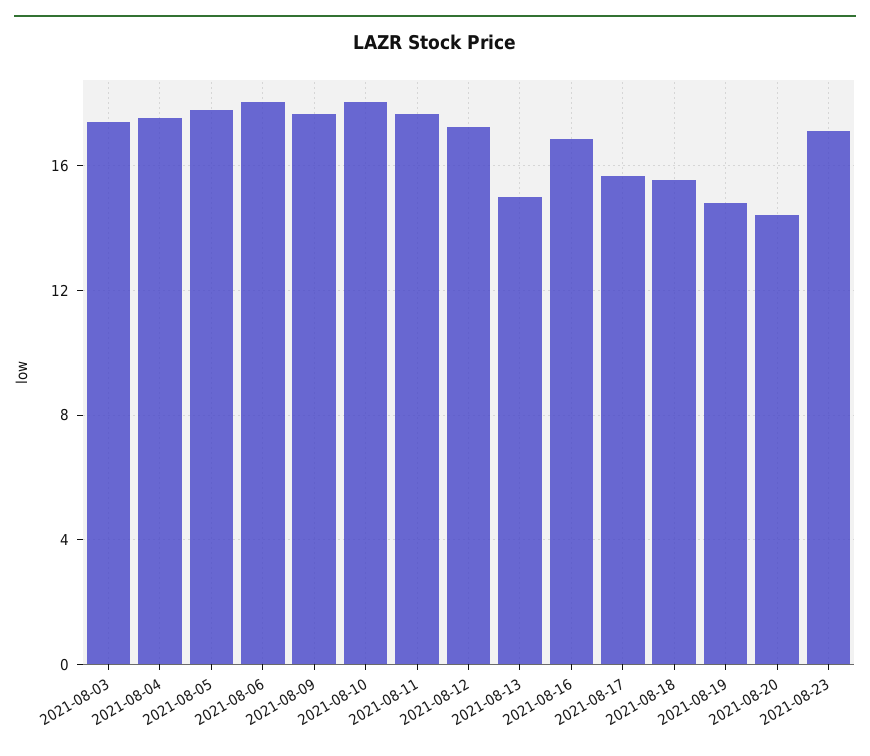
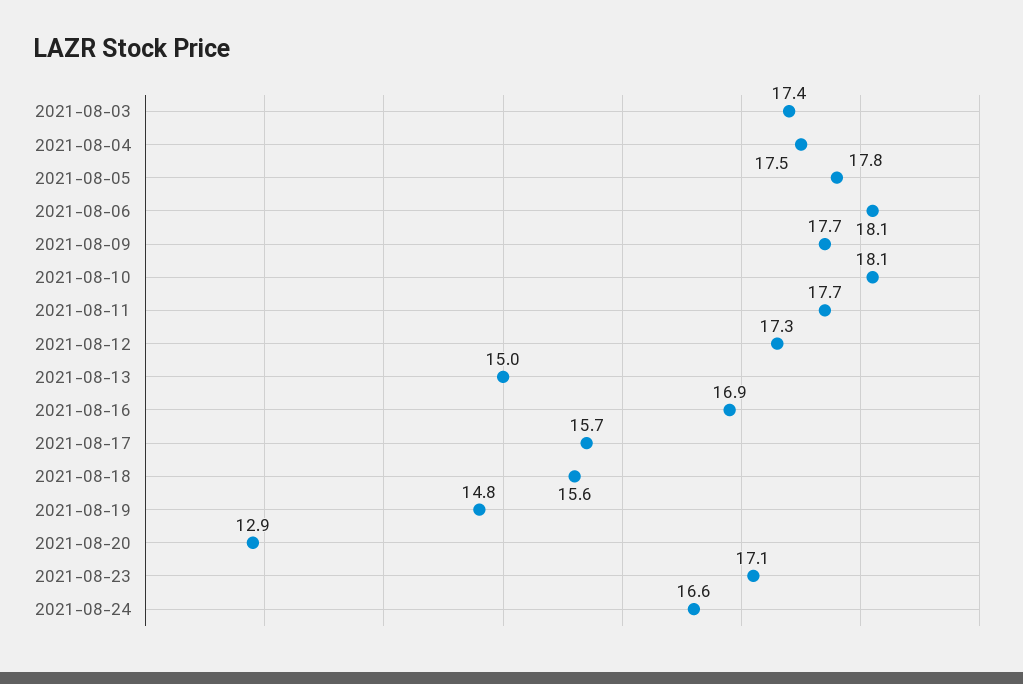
2021-08-20: 14.5 -> 12.9
2021-08-24: none -> 16.6

